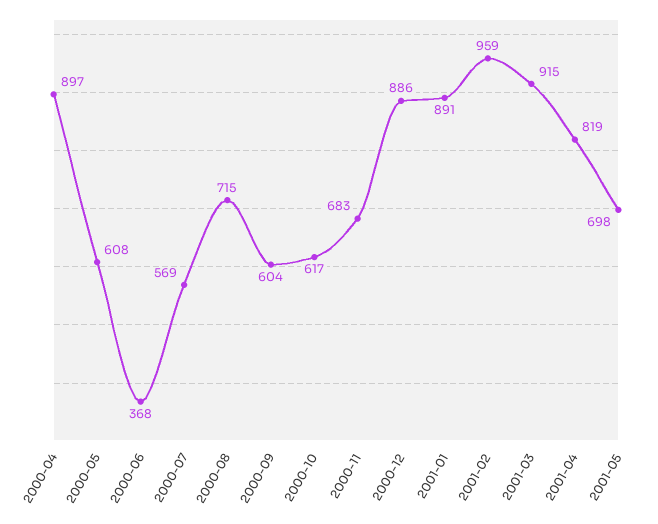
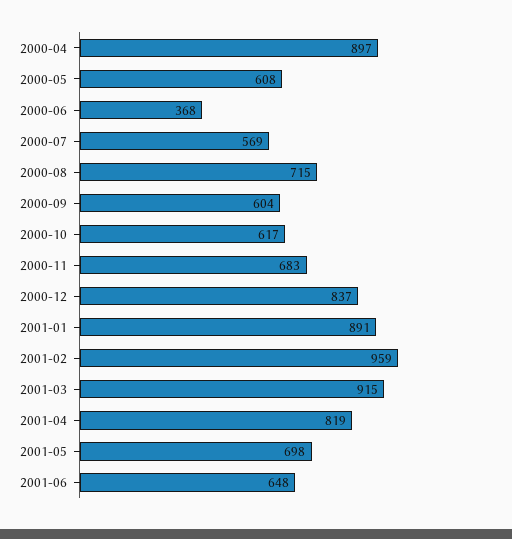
2000-12: 886 -> 837
2001-06: none -> 648

